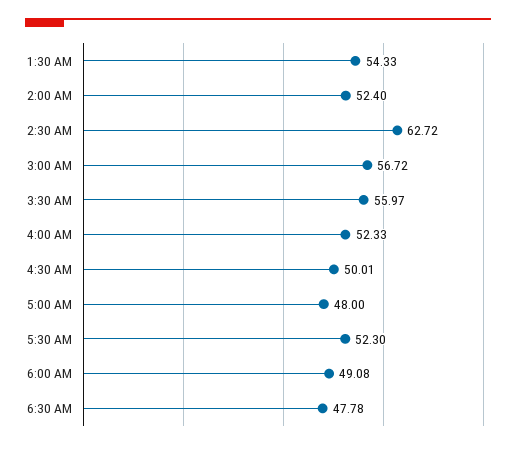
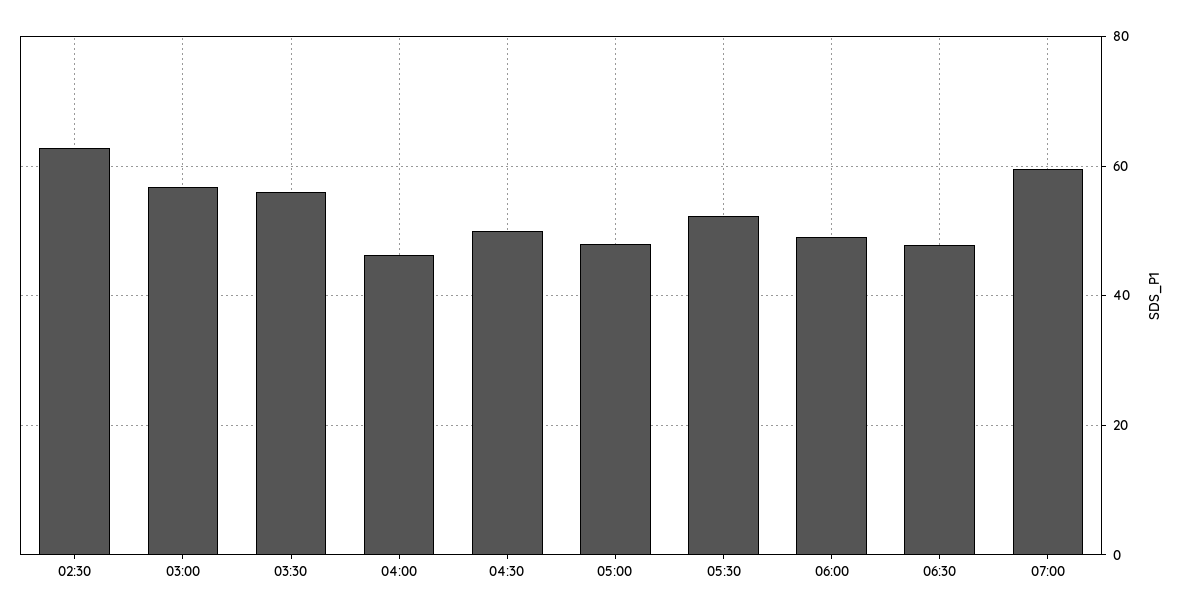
1:30 AM: 54.33 -> none
2:00 AM: 52.4 -> none
4:00 AM: 52.33 -> 46
07:00: none -> 60

